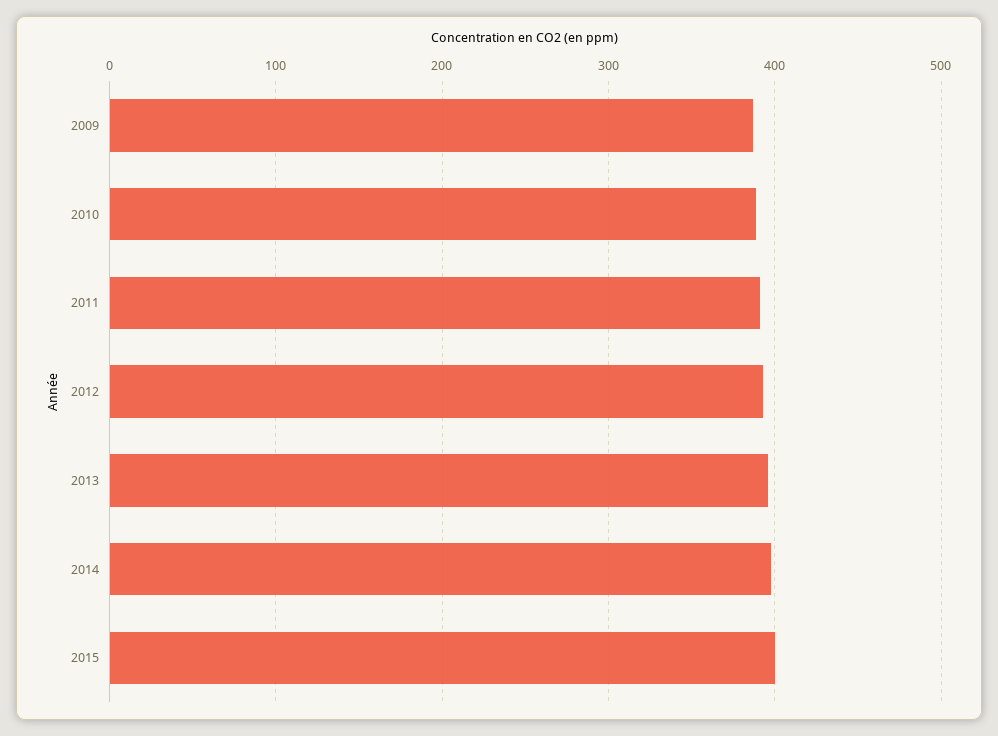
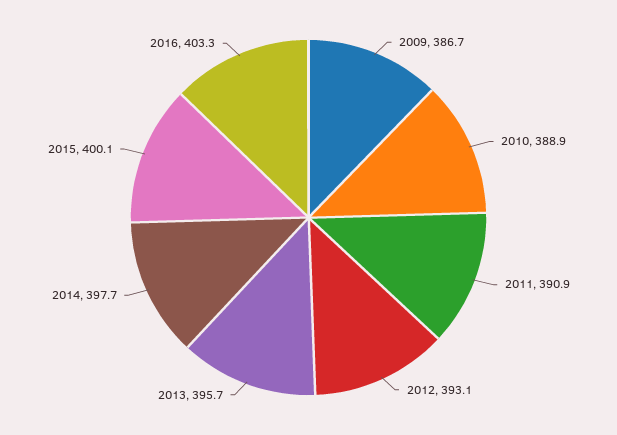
2016: none -> 403.3

